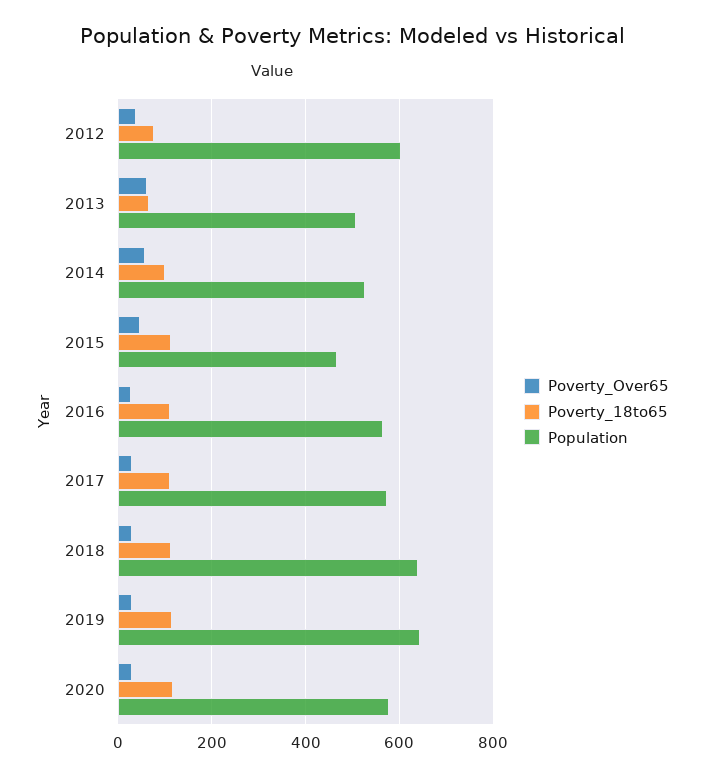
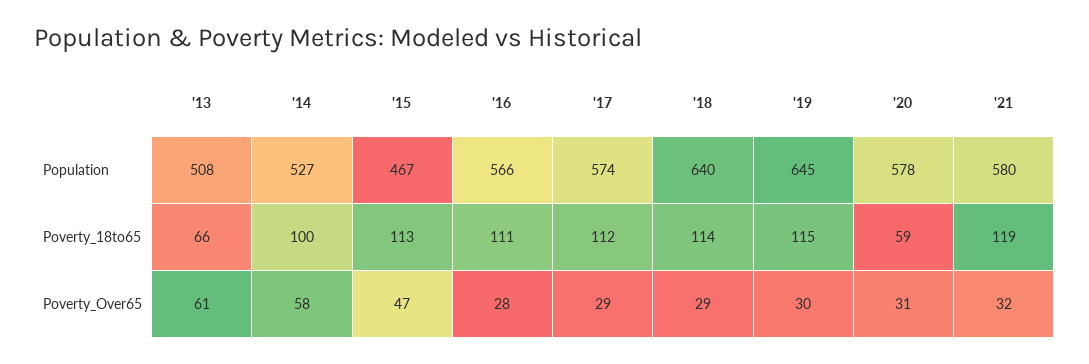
Poverty_Over65, 2012: 40 -> none
Poverty_18to65, 2012: 80 -> none
Population, 2012: 600 -> none
Poverty_18to65, 2020: 120 -> 59
Population, '21: none -> 580
Poverty_18to65, '21: none -> 119
Poverty_Over65, '21: none -> 32

